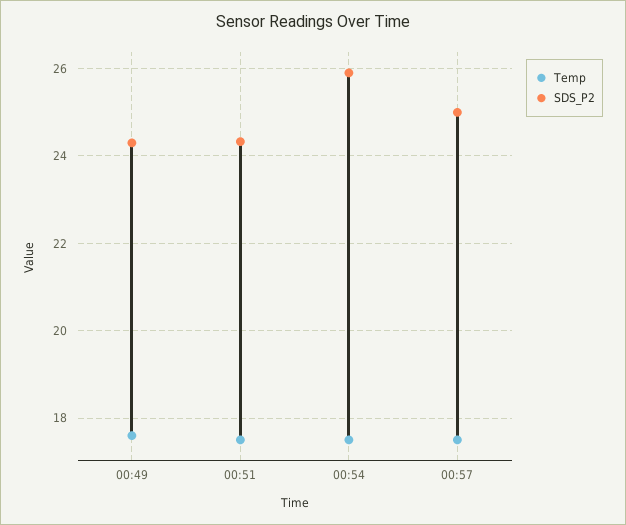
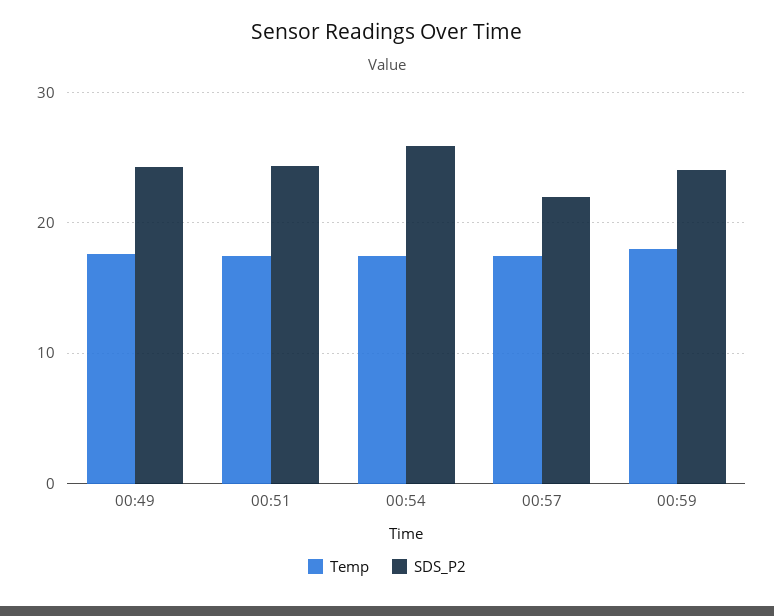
SDS_P2, 00:57: 25 -> 22
Temp, 00:59: none -> 18
SDS_P2, 00:59: none -> 24

